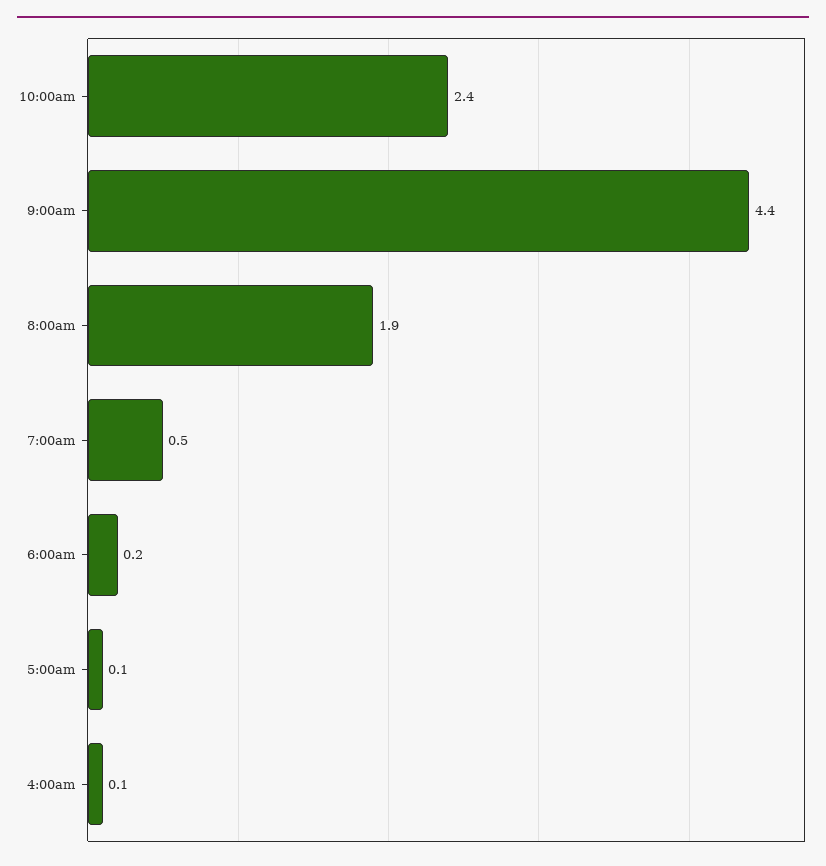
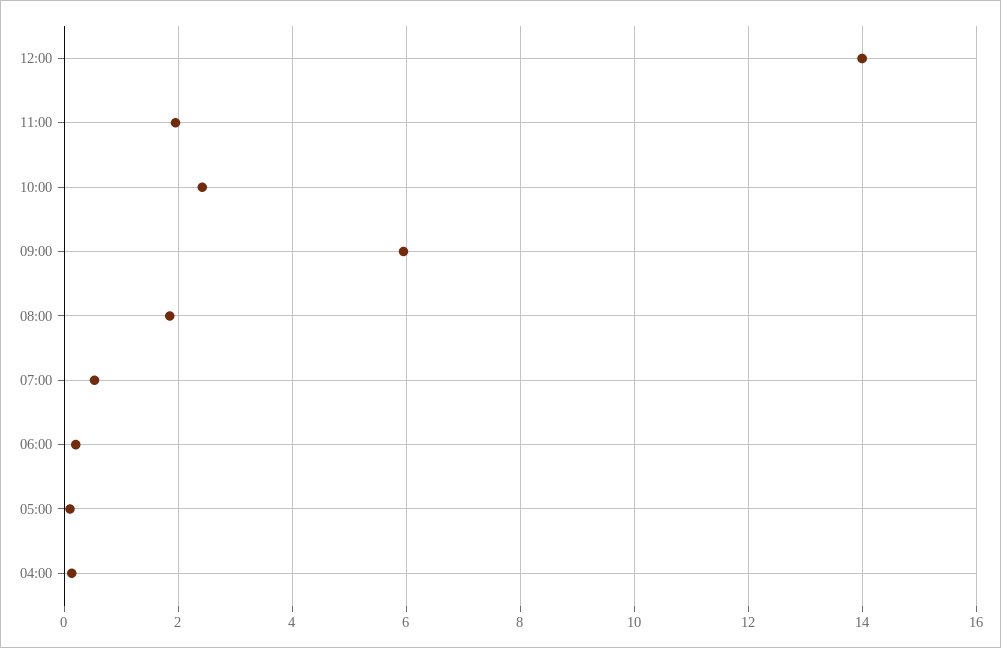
9:00am: 4.4 -> 6
12:00: none -> 14
11:00: none -> 2

